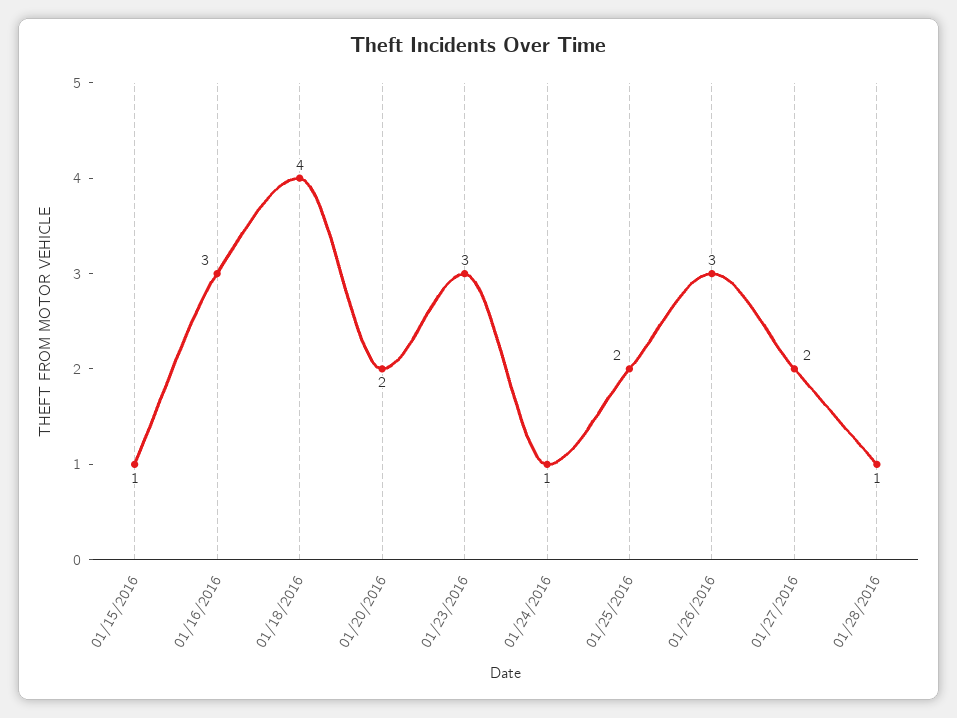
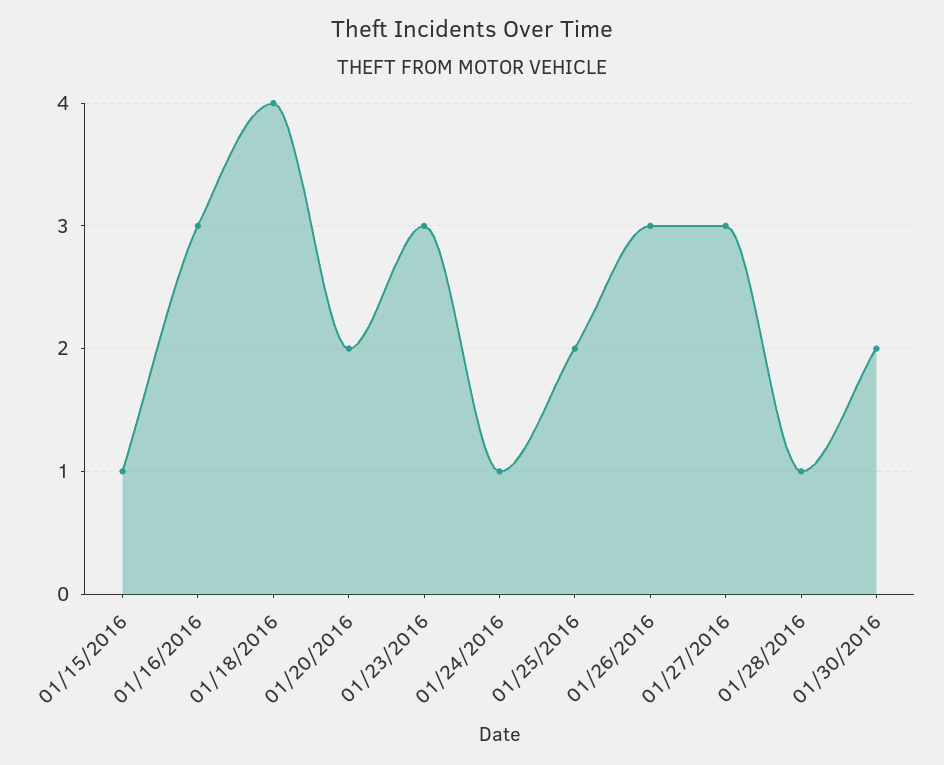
01/27/2016: 2 -> 3
01/30/2016: none -> 2

